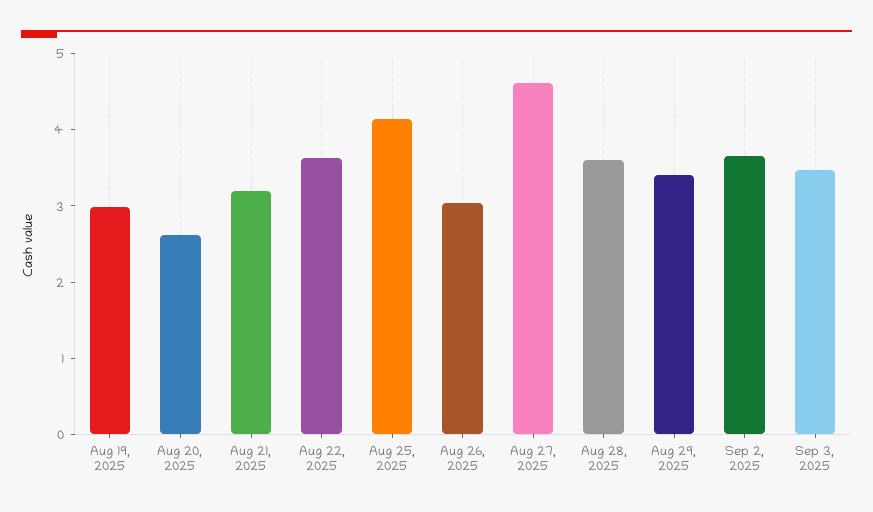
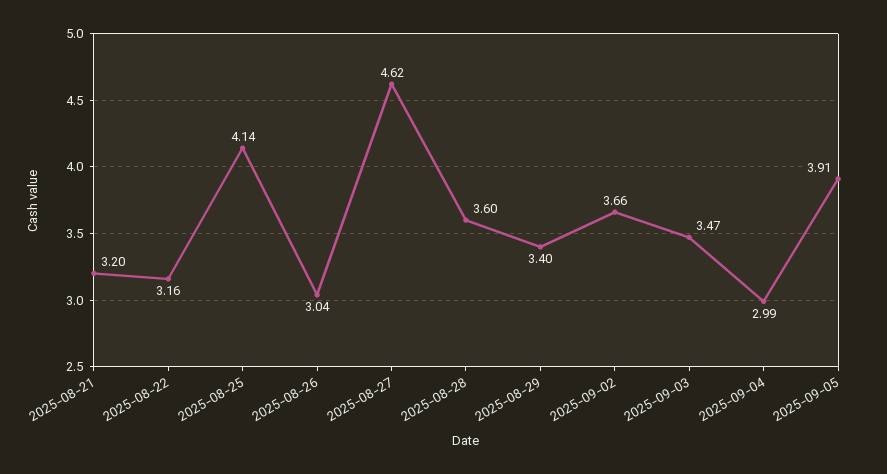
Aug 19, 2025: 3 -> none
Aug 20, 2025: 2.6 -> none
Aug 22, 2025: 3.6 -> 3.16
2025-09-04: none -> 2.99
2025-09-05: none -> 3.91

